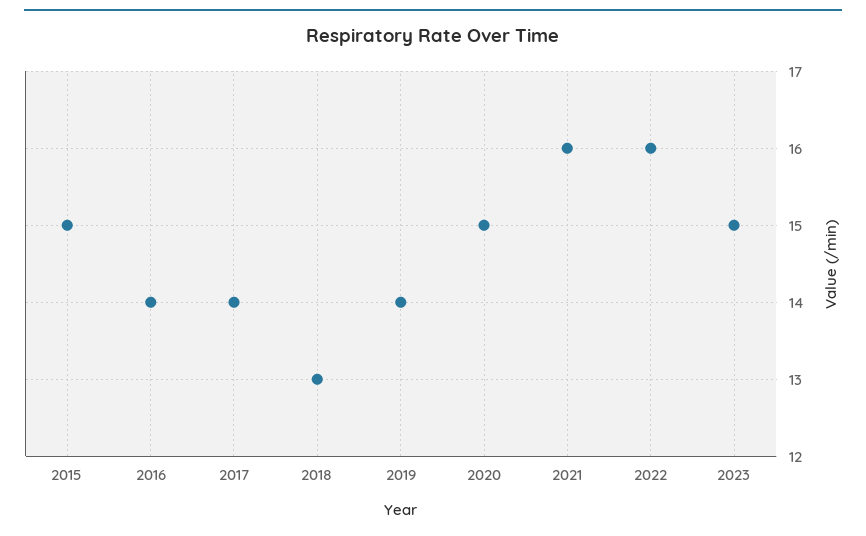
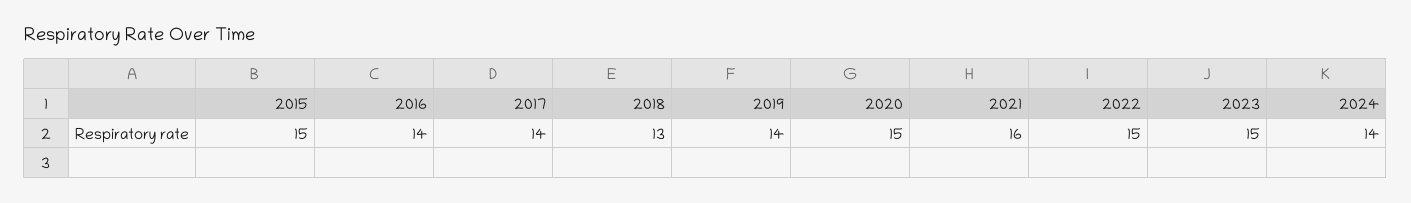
2022: 16 -> 15
2024: none -> 14

